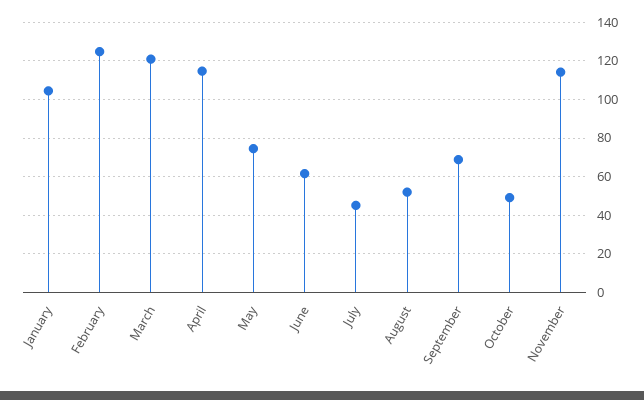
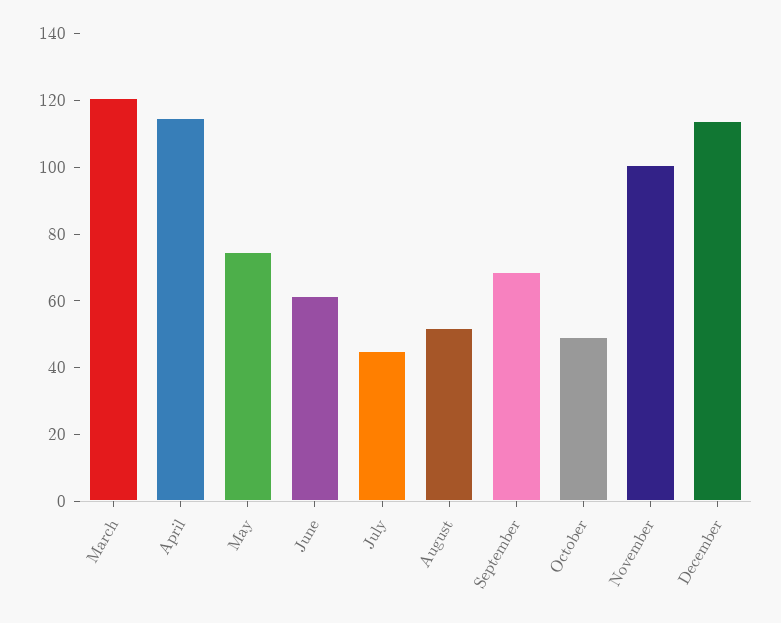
January: 105 -> none
February: 125 -> none
November: 115 -> 100
December: none -> 115

